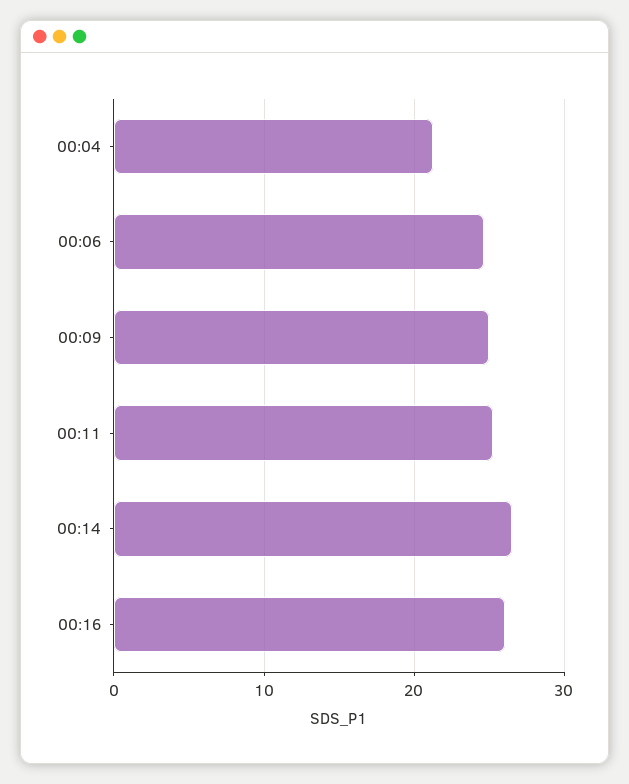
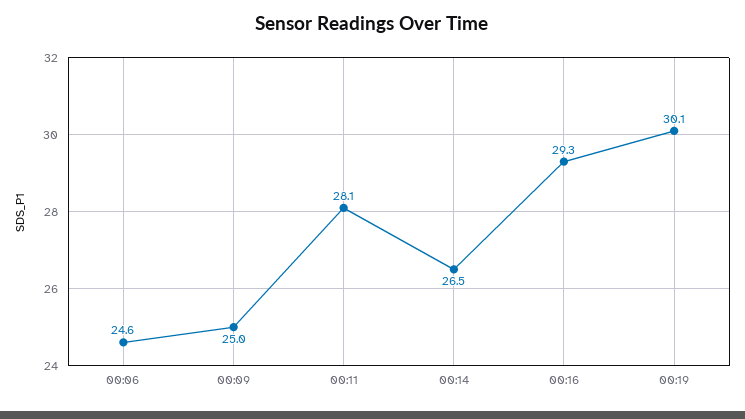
00:04: 21 -> none
00:11: 25 -> 28.1
00:16: 26 -> 29.3
00:19: none -> 30.1

